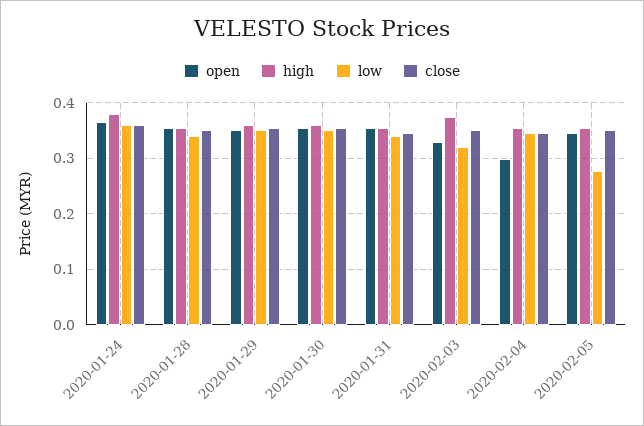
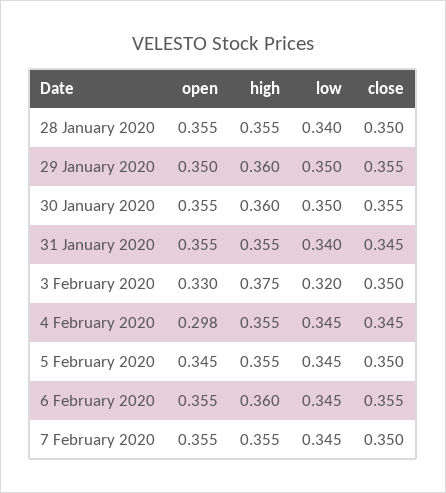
open, 2020-01-24: 0.36 -> none
high, 2020-01-24: 0.38 -> none
low, 2020-01-24: 0.36 -> none
close, 2020-01-24: 0.36 -> none
low, 2020-02-05: 0.28 -> 0.345
open, 6 February 2020: none -> 0.355
high, 6 February 2020: none -> 0.36
low, 6 February 2020: none -> 0.345
close, 6 February 2020: none -> 0.355
open, 7 February 2020: none -> 0.355
high, 7 February 2020: none -> 0.355
low, 7 February 2020: none -> 0.345
close, 7 February 2020: none -> 0.35

